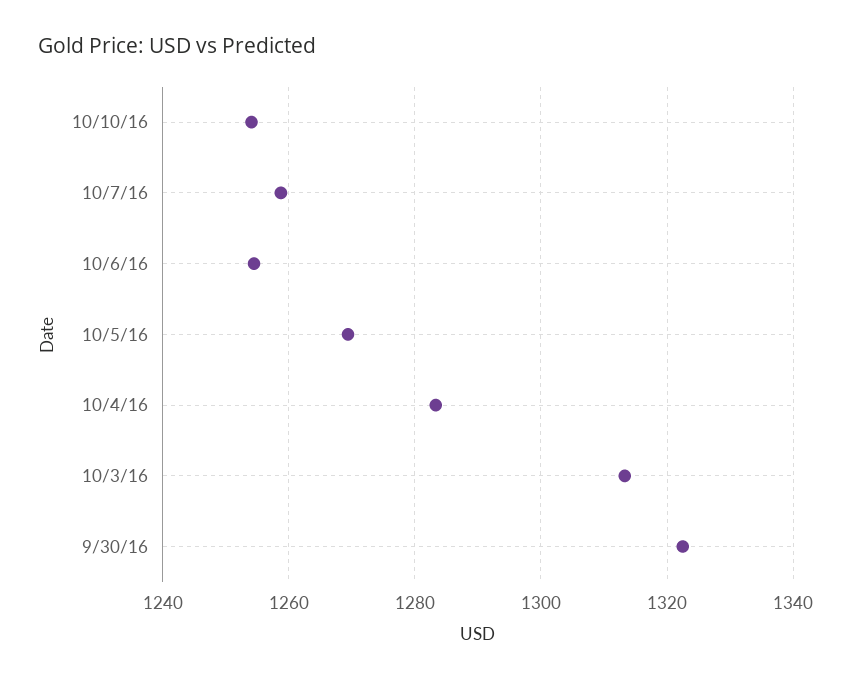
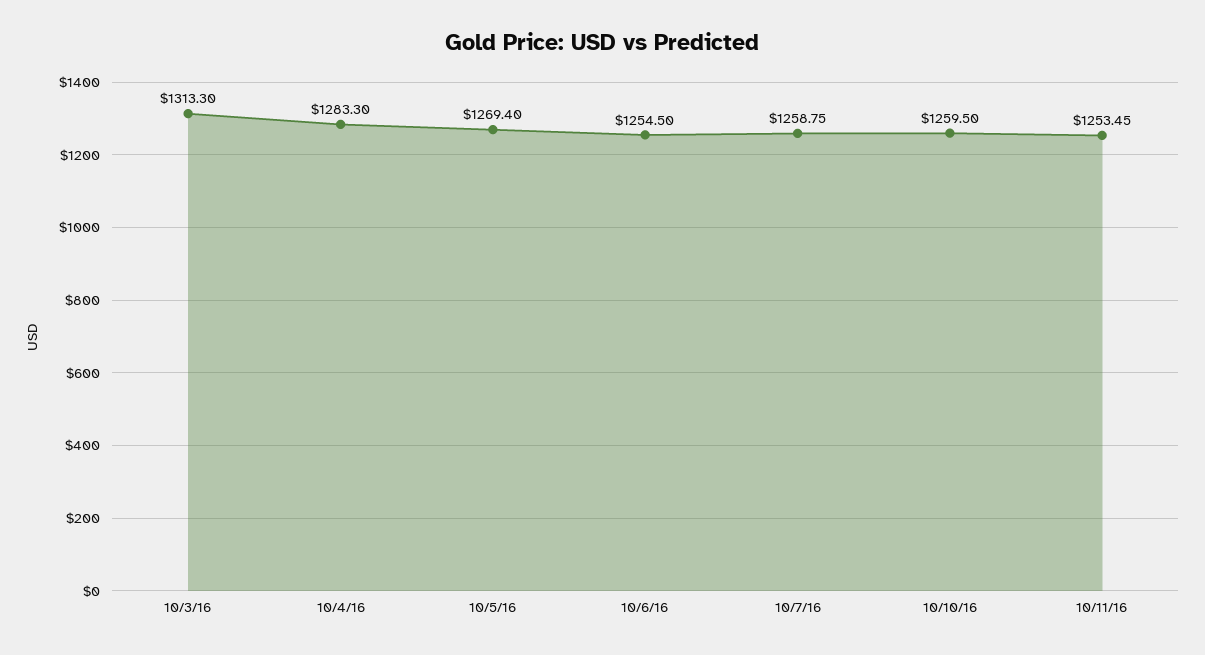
10/10/16: 1254 -> 1259.5
9/30/16: 1322 -> none
10/11/16: none -> 1253.45

